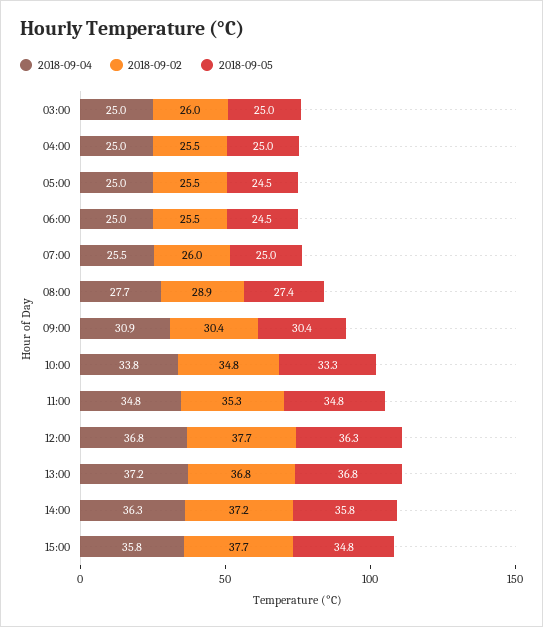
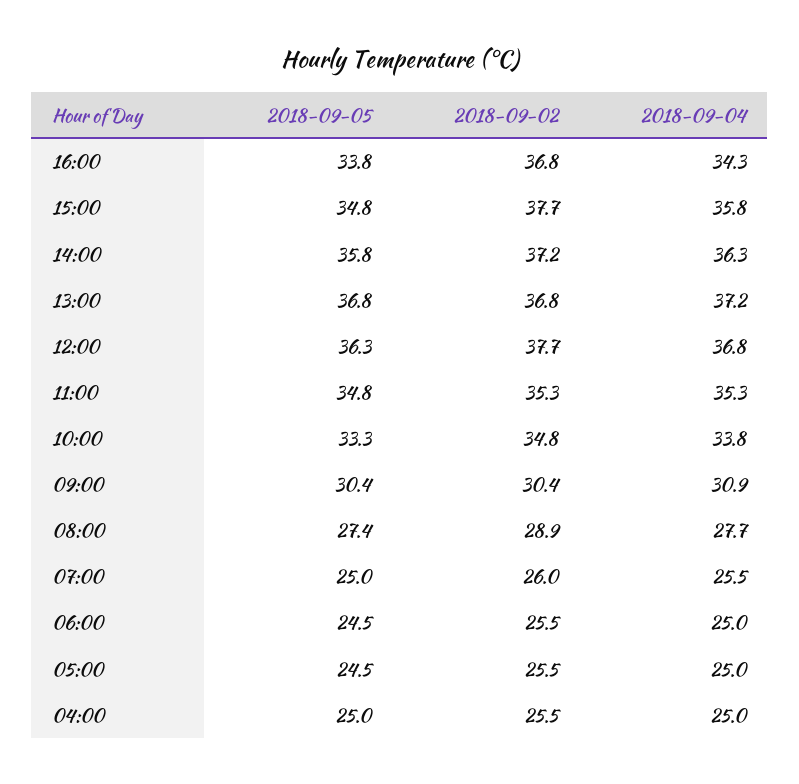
2018-09-04, 03:00: 25 -> none
2018-09-02, 03:00: 26 -> none
2018-09-05, 03:00: 25 -> none
2018-09-04, 11:00: 34.8 -> 35.3
2018-09-05, 16:00: none -> 33.8
2018-09-02, 16:00: none -> 36.8
2018-09-04, 16:00: none -> 34.3

